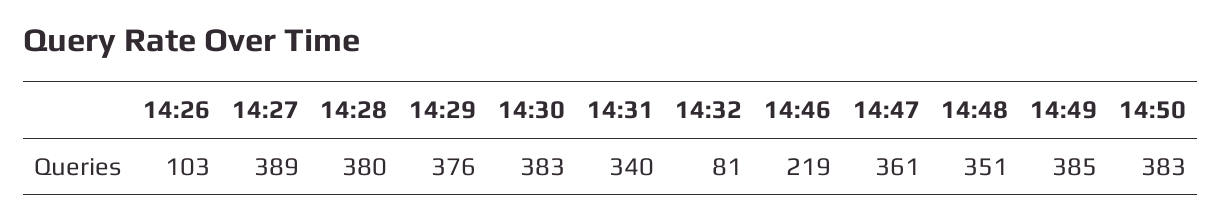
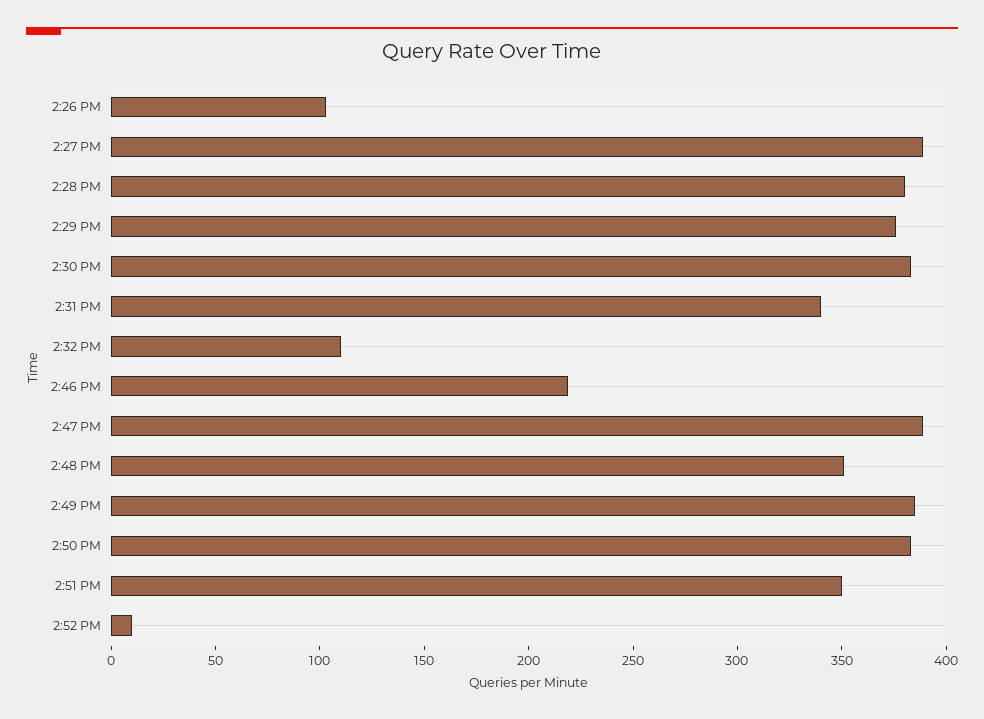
14:32: 81 -> 110
14:47: 361 -> 390
2:51 PM: none -> 350
2:52 PM: none -> 10

